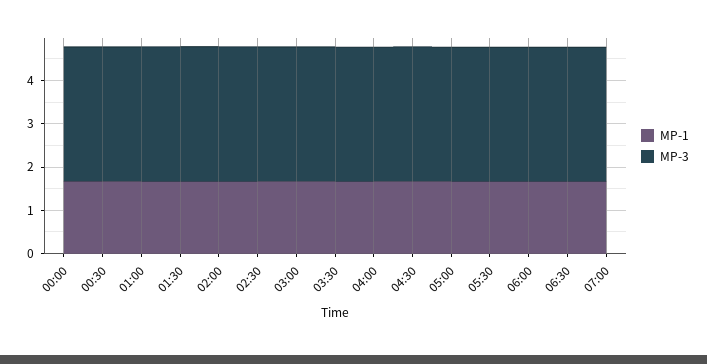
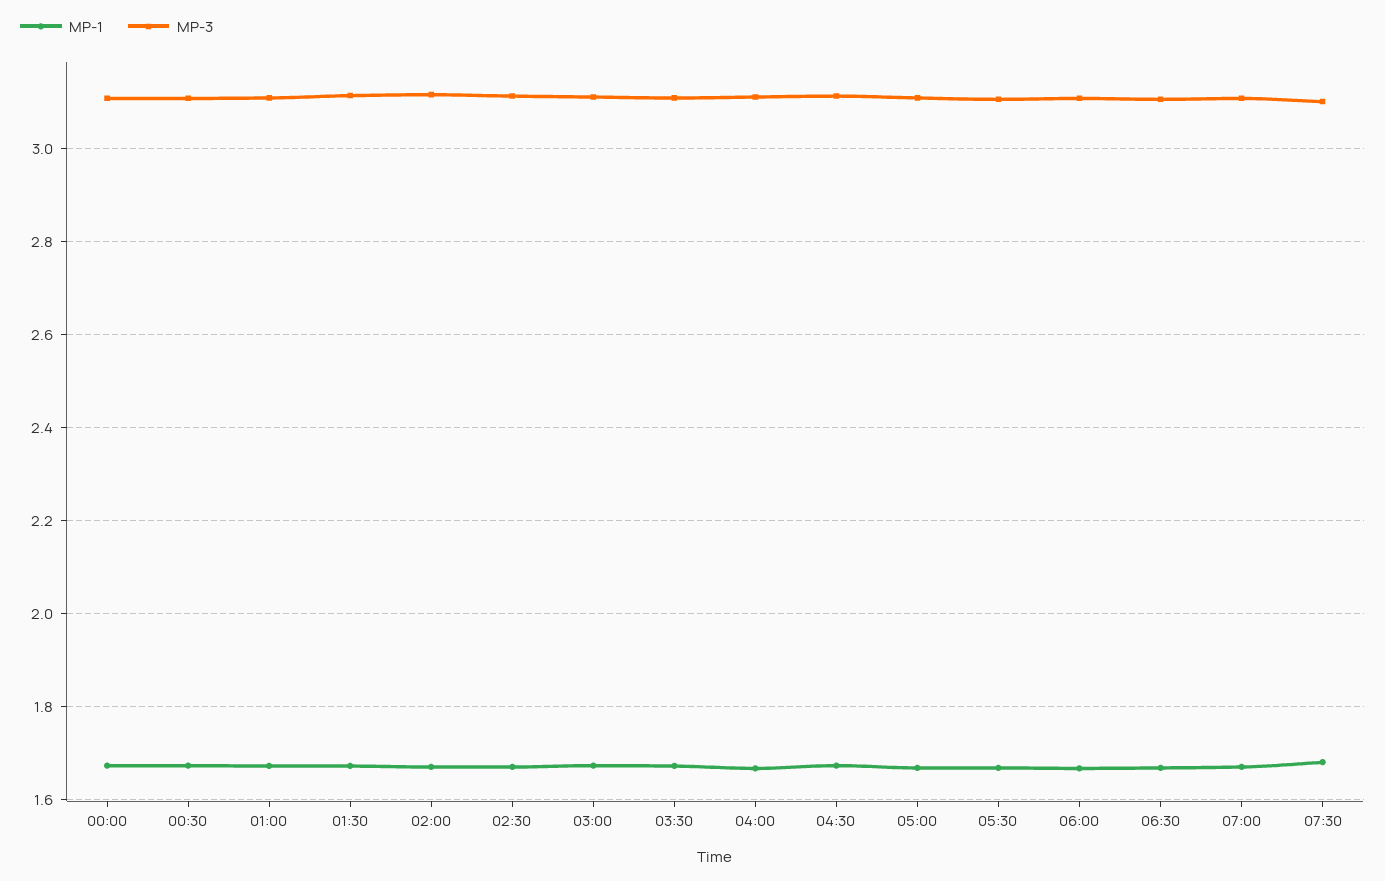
MP-1, 07:30: none -> 1.68
MP-3, 07:30: none -> 3.1

